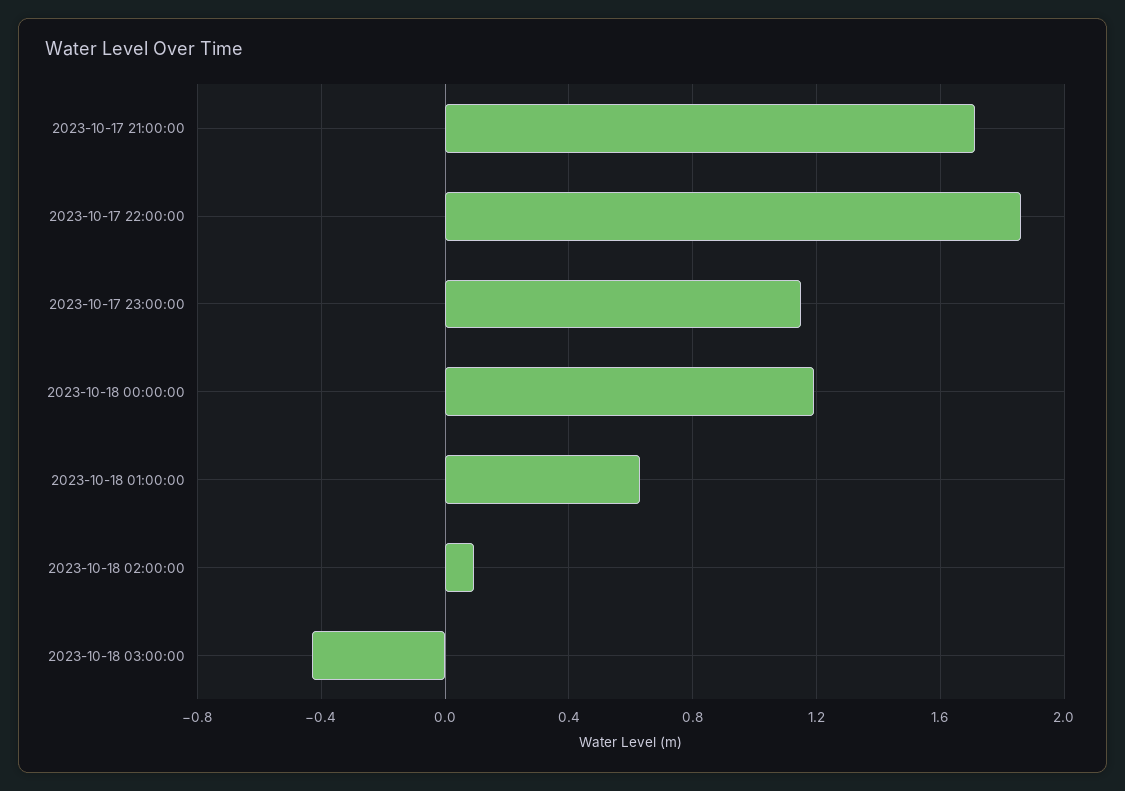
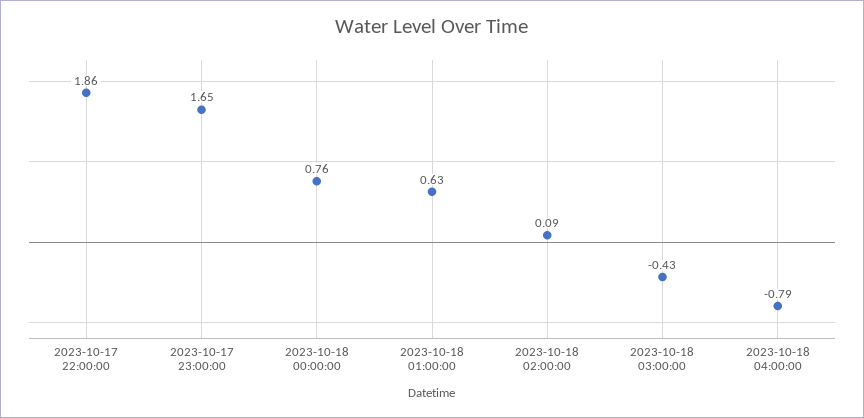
2023-10-17 21:00:00: 1.7 -> none
2023-10-17 23:00:00: 1.15 -> 1.65
2023-10-18 00:00:00: 1.2 -> 0.76
2023-10-18 04:00:00: none -> -0.79

